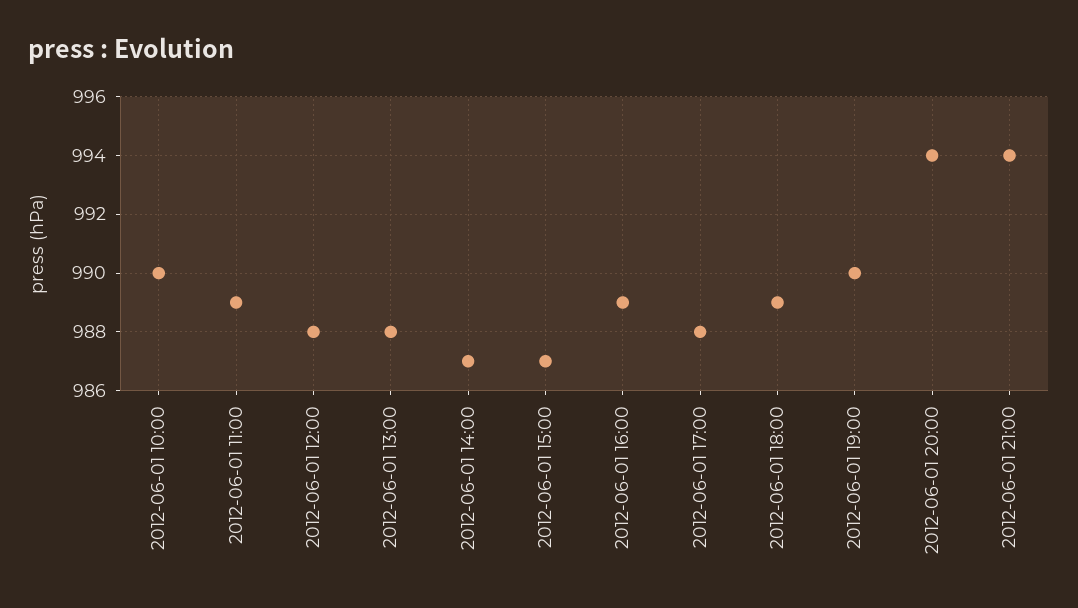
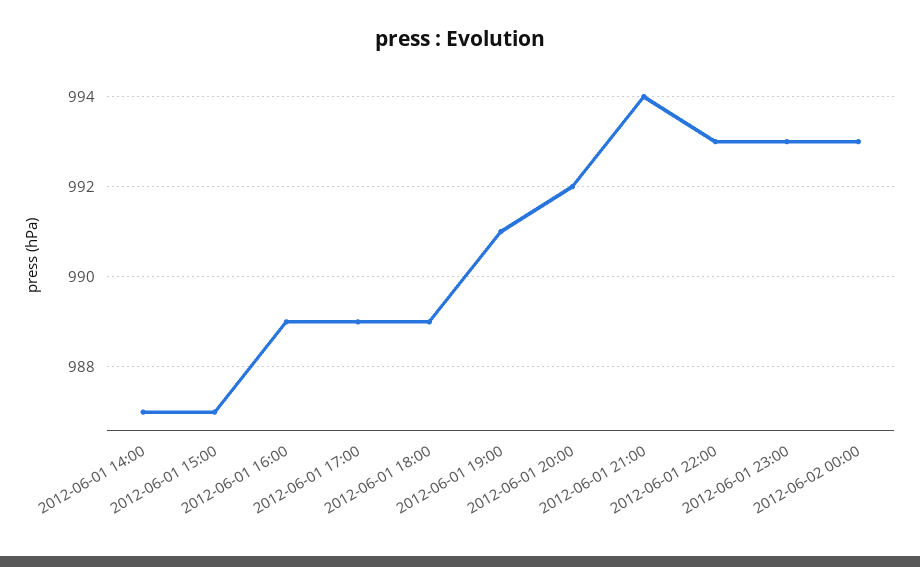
2012-06-01 10:00: 990 -> none
2012-06-01 11:00: 989 -> none
2012-06-01 12:00: 988 -> none
2012-06-01 13:00: 988 -> none
2012-06-01 17:00: 988 -> 989
2012-06-01 19:00: 990 -> 991
2012-06-01 20:00: 994 -> 992
2012-06-01 22:00: none -> 993
2012-06-01 23:00: none -> 993
2012-06-02 00:00: none -> 993

